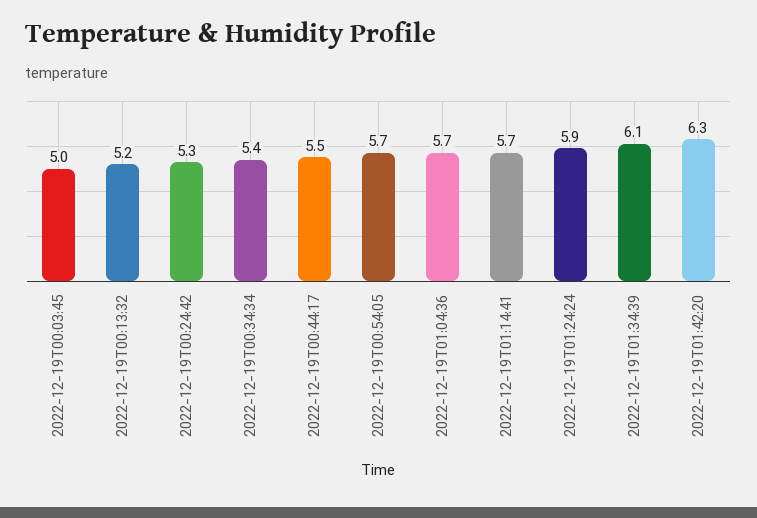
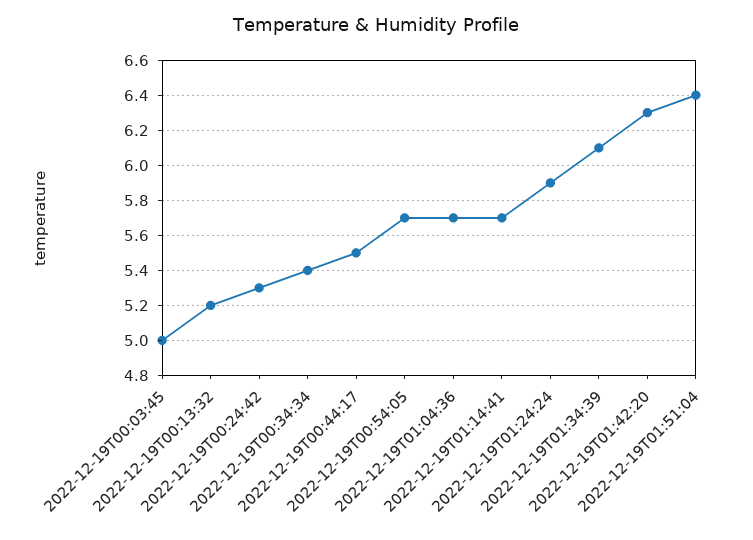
2022-12-19T01:51:04: none -> 6.4

